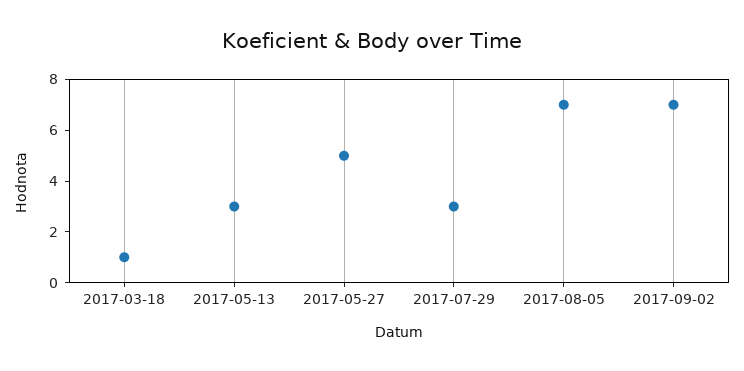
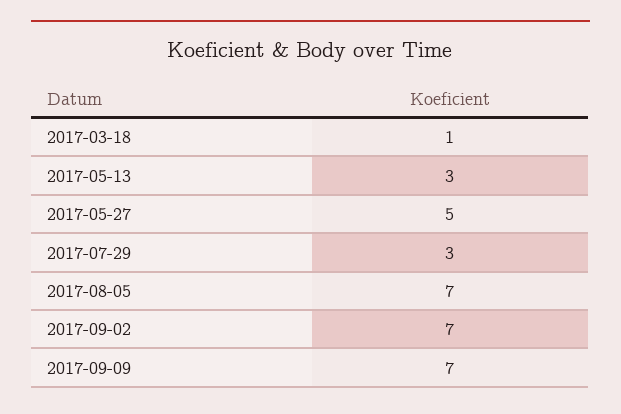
2017-09-09: none -> 7

